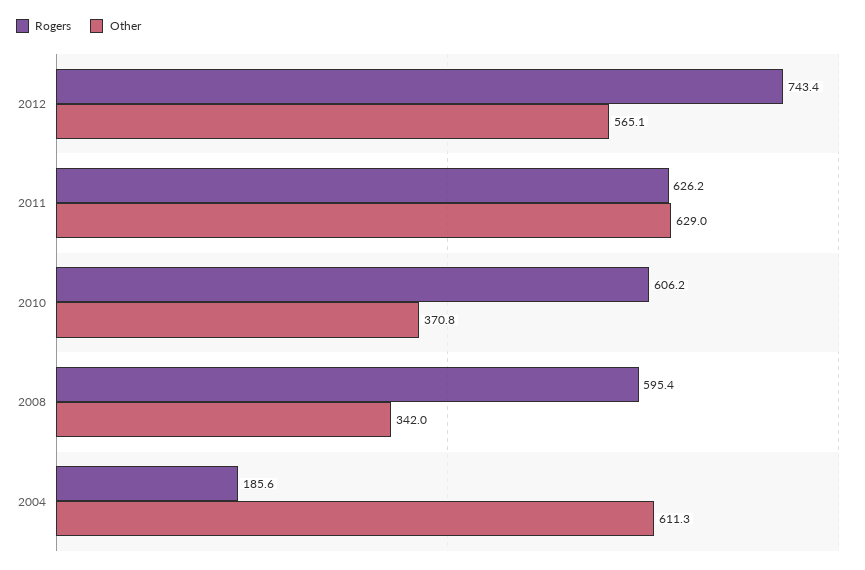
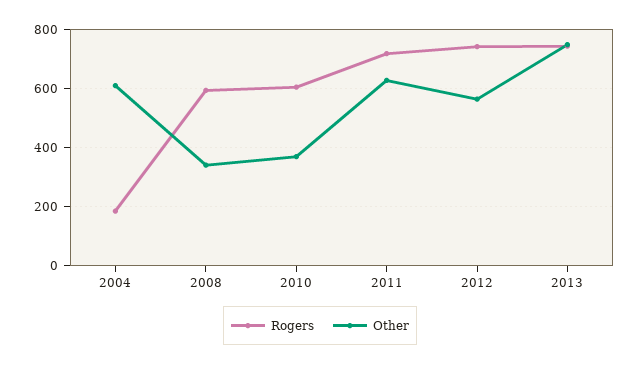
Rogers, 2011: 626.2 -> 725
Rogers, 2013: none -> 750
Other, 2013: none -> 750

